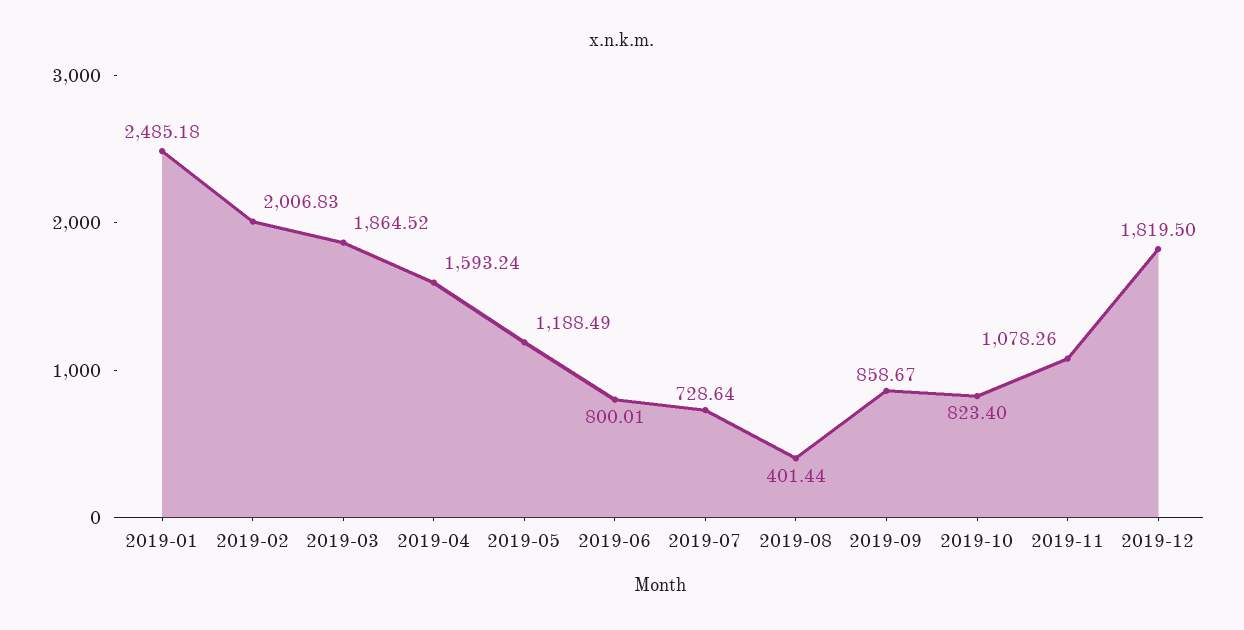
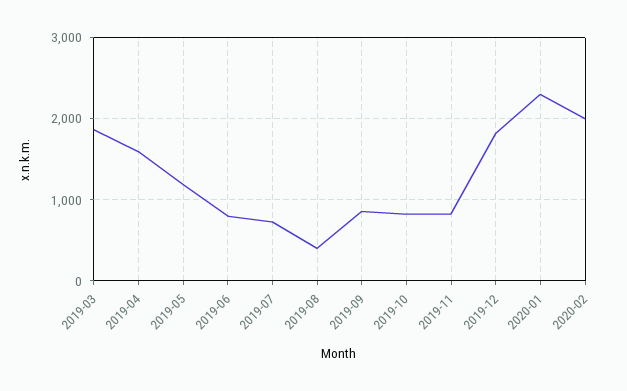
2019-01: 2485.18 -> none
2019-02: 2006.83 -> none
2019-11: 1078.26 -> 800
2020-01: none -> 2300
2020-02: none -> 2000

